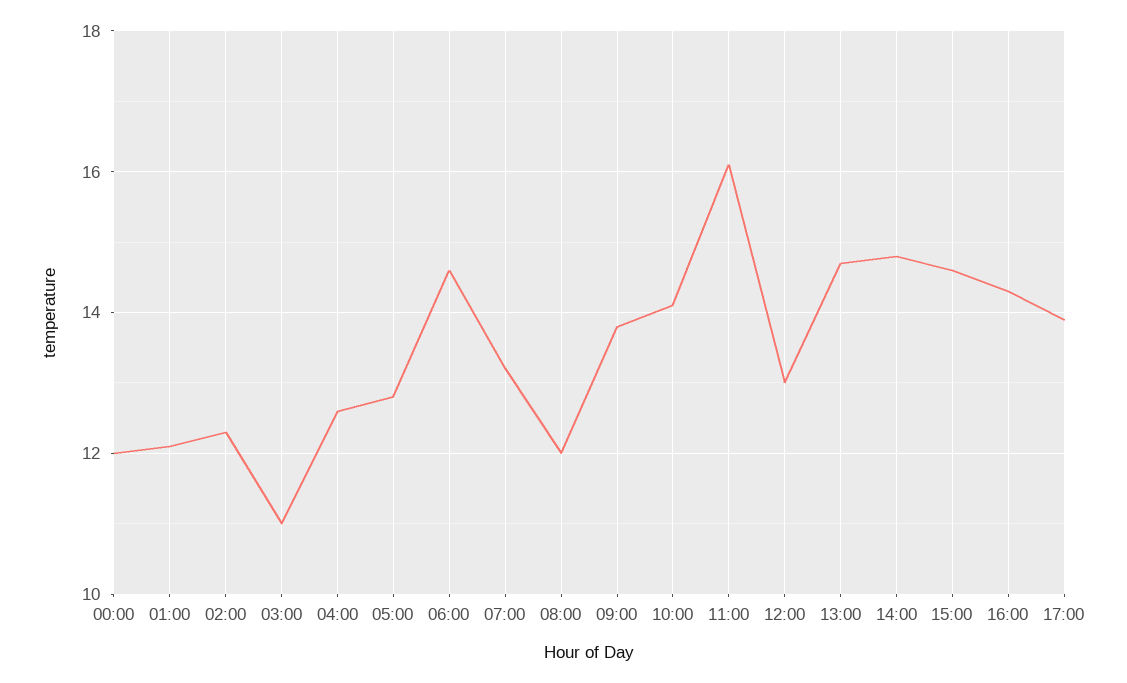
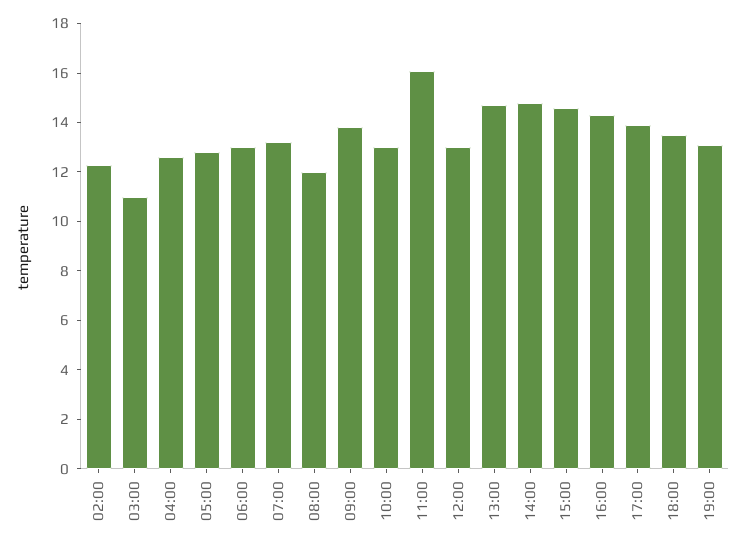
00:00: 12 -> none
01:00: 12 -> none
06:00: 14.5 -> 13
10:00: 14 -> 13
18:00: none -> 13.5
19:00: none -> 13

